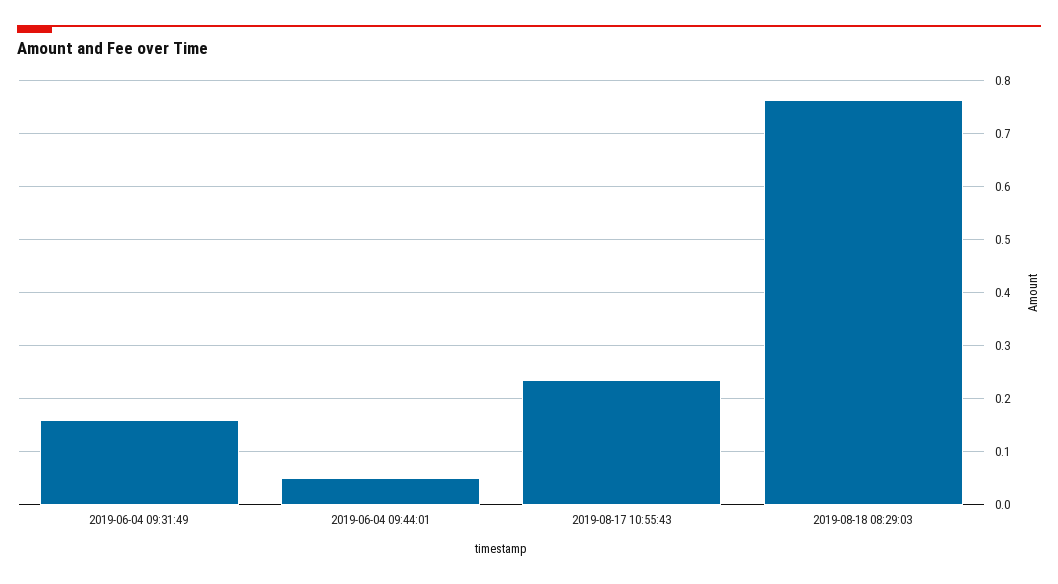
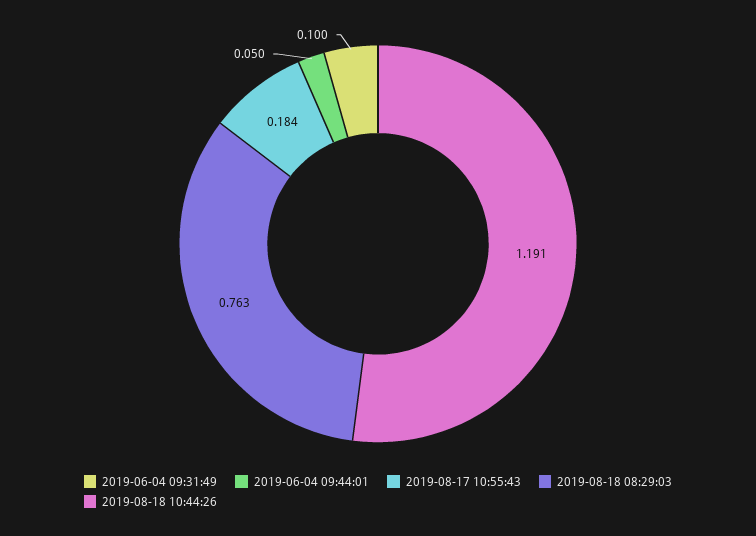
2019-06-04 09:31:49: 0.16 -> 0.1
2019-08-17 10:55:43: 0.24 -> 0.184
2019-08-18 10:44:26: none -> 1.191

